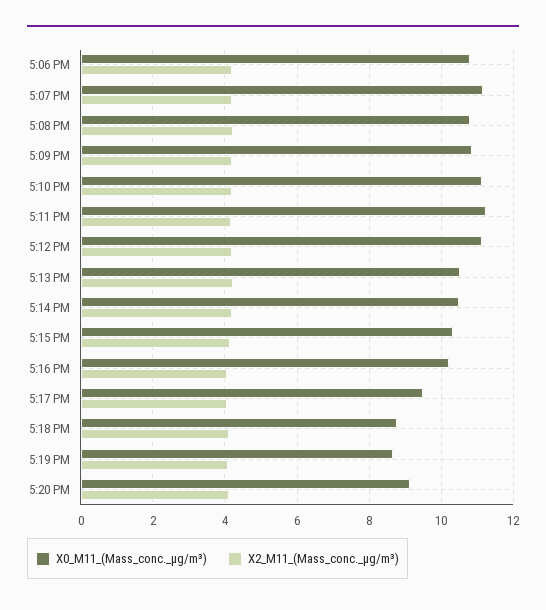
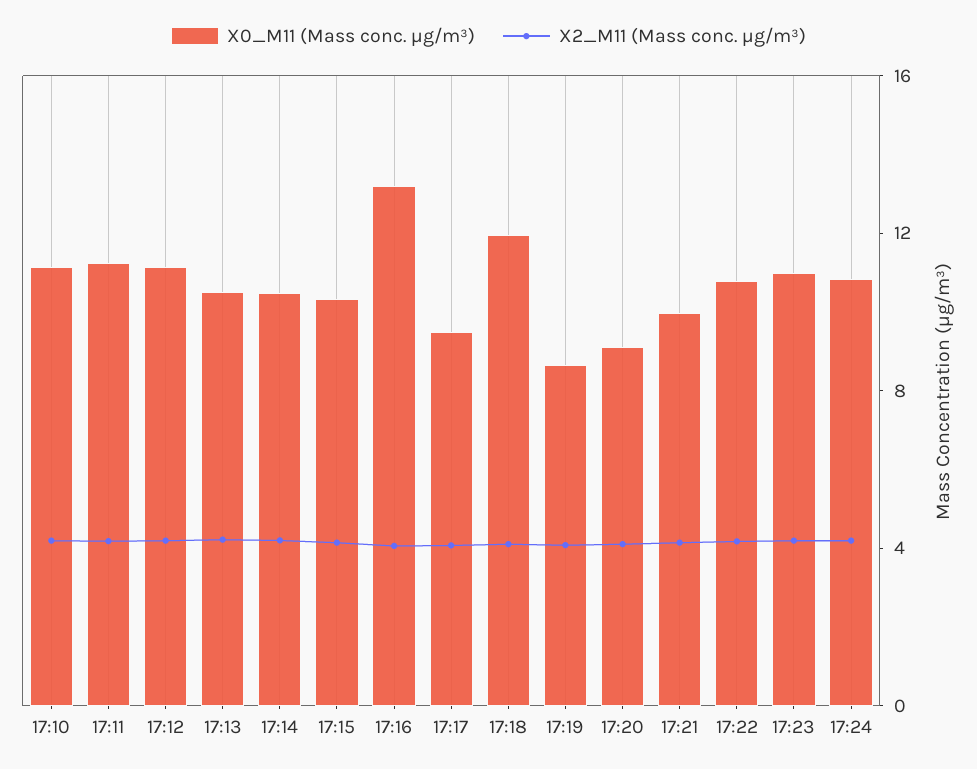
X0_M11_(Mass_conc._μg/m³), 5:06 PM: 10.8 -> none
X2_M11_(Mass_conc._μg/m³), 5:06 PM: 4.2 -> none
X0_M11_(Mass_conc._μg/m³), 5:07 PM: 11.2 -> none
X2_M11_(Mass_conc._μg/m³), 5:07 PM: 4.2 -> none
X0_M11_(Mass_conc._μg/m³), 5:08 PM: 10.8 -> none
X2_M11_(Mass_conc._μg/m³), 5:08 PM: 4.2 -> none
X0_M11_(Mass_conc._μg/m³), 5:09 PM: 10.8 -> none
X2_M11_(Mass_conc._μg/m³), 5:09 PM: 4.2 -> none
X0_M11_(Mass_conc._μg/m³), 5:16 PM: 10.2 -> 13
X0_M11_(Mass_conc._μg/m³), 5:18 PM: 8.8 -> 12
X0_M11_(Mass_conc._μg/m³), 17:21: none -> 10
X2_M11_(Mass_conc._μg/m³), 17:21: none -> 4
X0_M11_(Mass_conc._μg/m³), 17:22: none -> 11
X2_M11_(Mass_conc._μg/m³), 17:22: none -> 4
X0_M11_(Mass_conc._μg/m³), 17:23: none -> 11
X2_M11_(Mass_conc._μg/m³), 17:23: none -> 4
X0_M11_(Mass_conc._μg/m³), 17:24: none -> 11
X2_M11_(Mass_conc._μg/m³), 17:24: none -> 4

